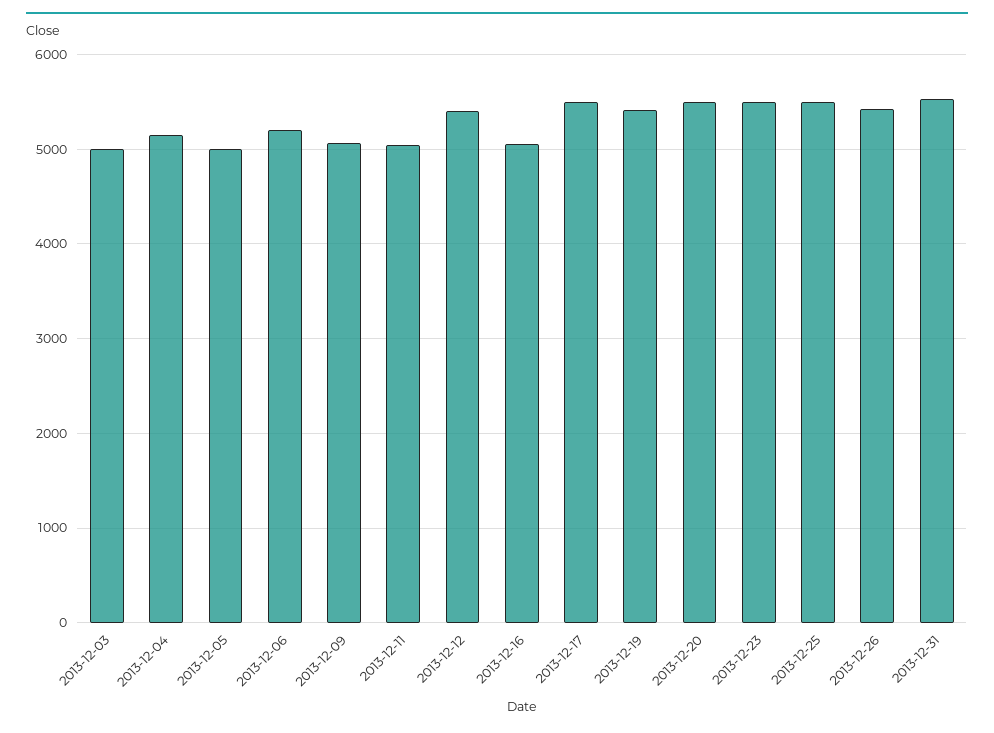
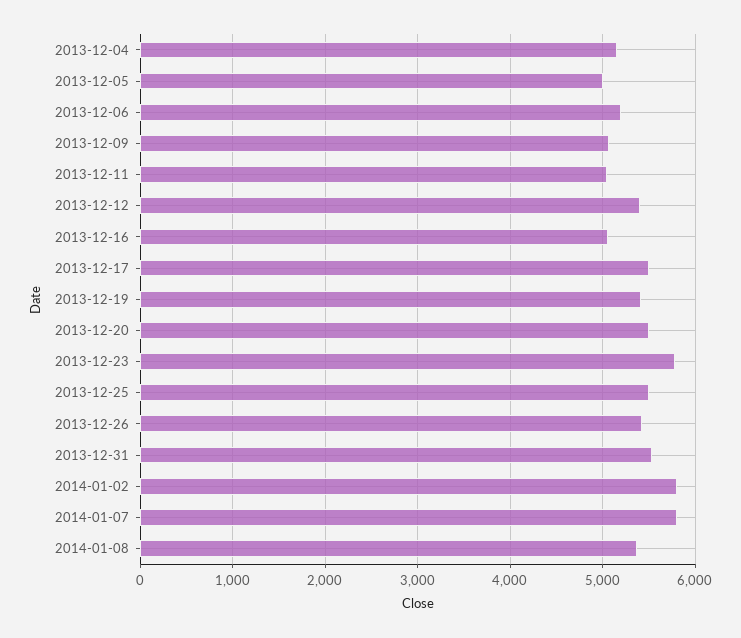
2013-12-03: 5000 -> none
2013-12-23: 5500 -> 5800
2014-01-02: none -> 5800
2014-01-07: none -> 5800
2014-01-08: none -> 5400

